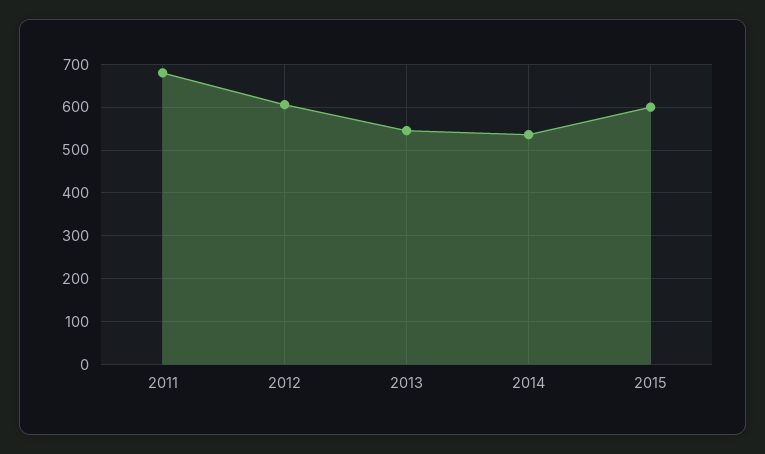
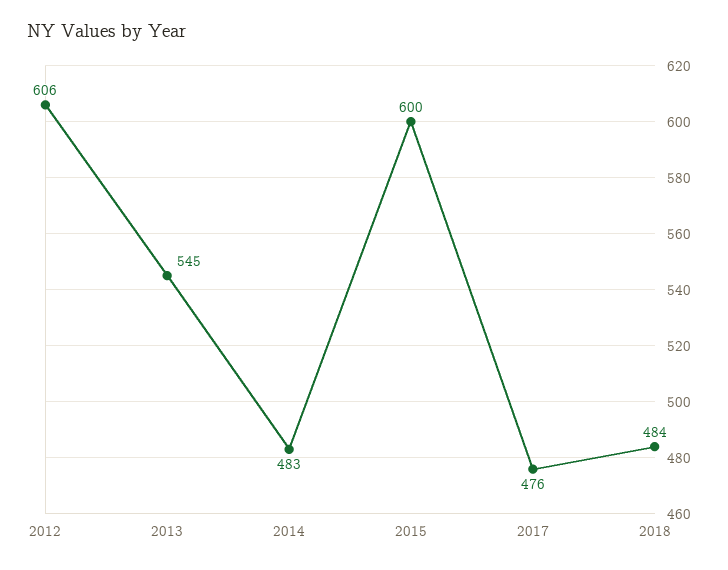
2011: 680 -> none
2014: 540 -> 483
2017: none -> 476
2018: none -> 484

